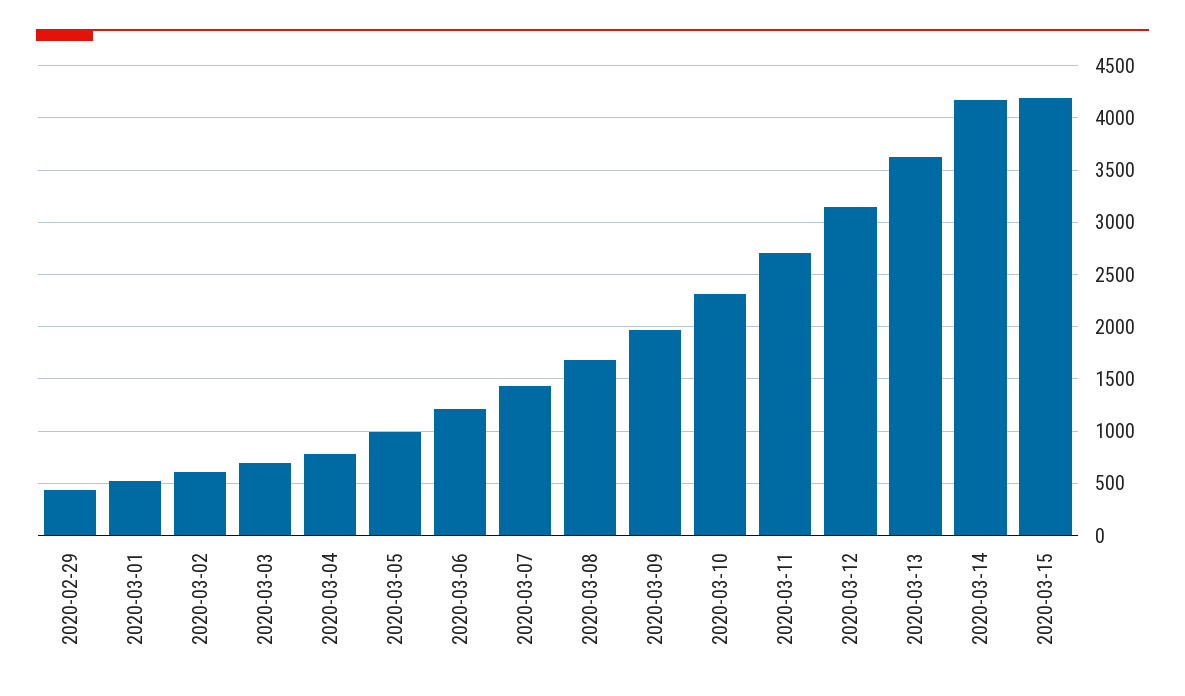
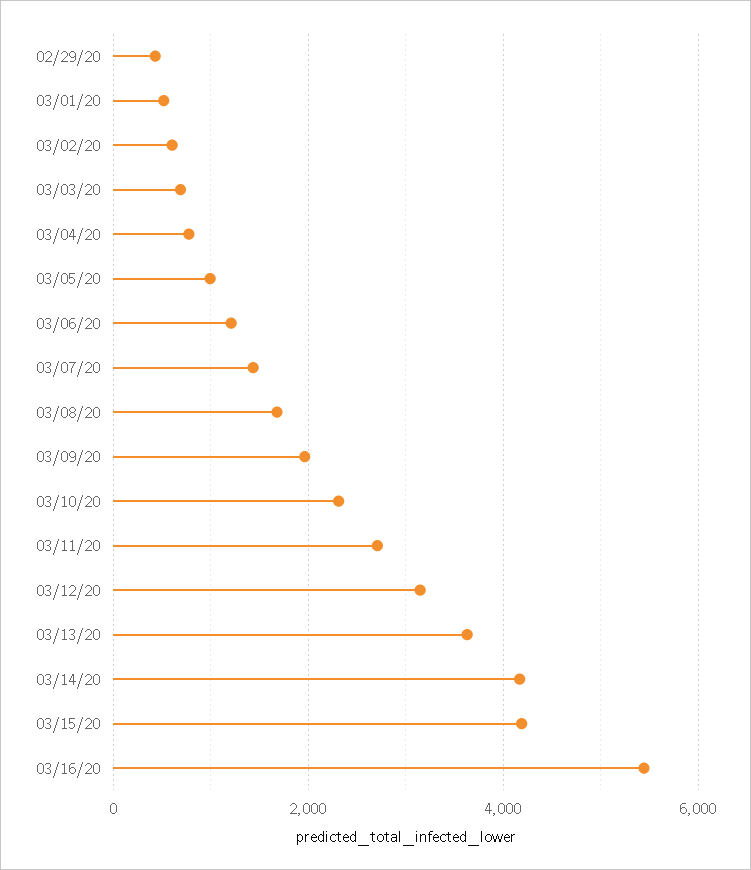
03/16/20: none -> 5400

